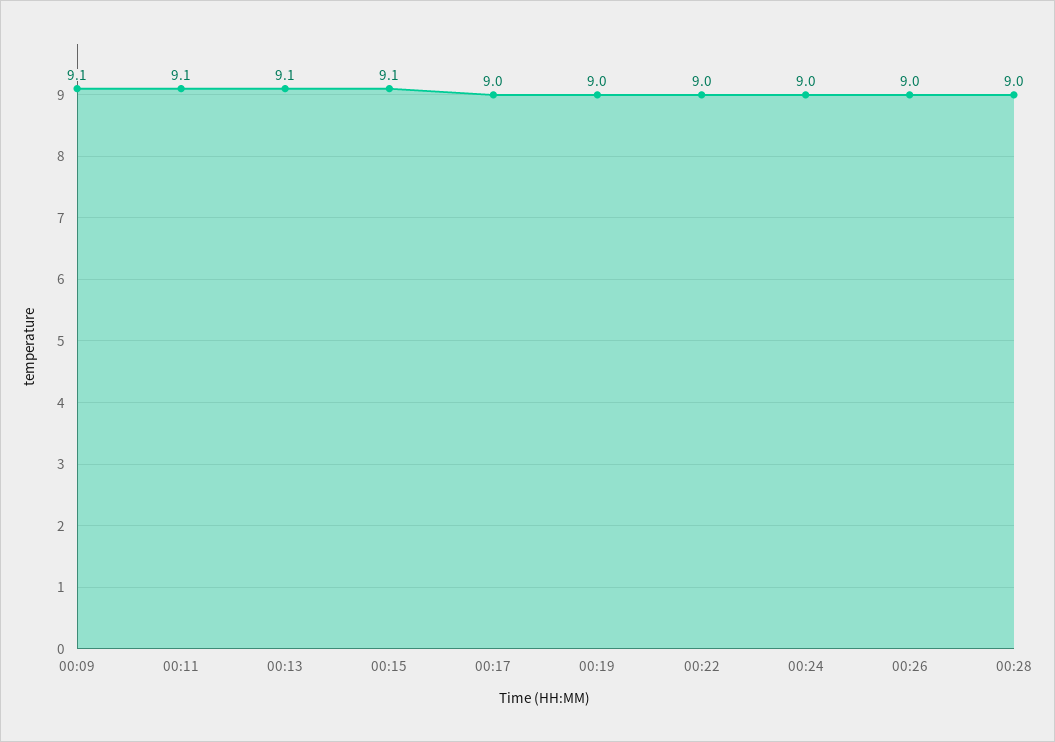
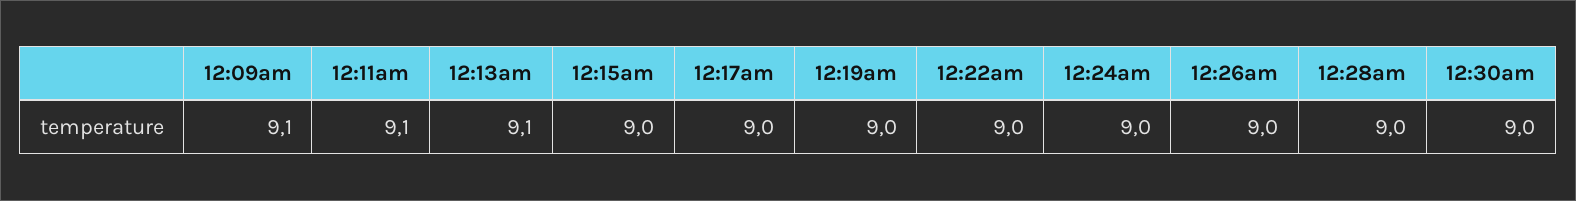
00:15: 9.1 -> 9
12:30am: none -> 9

